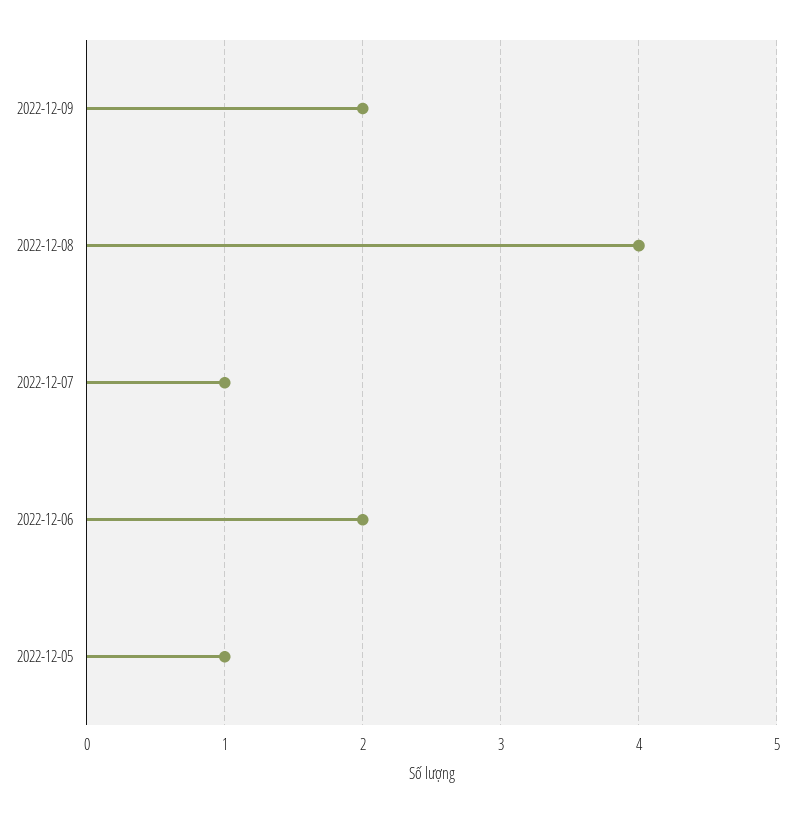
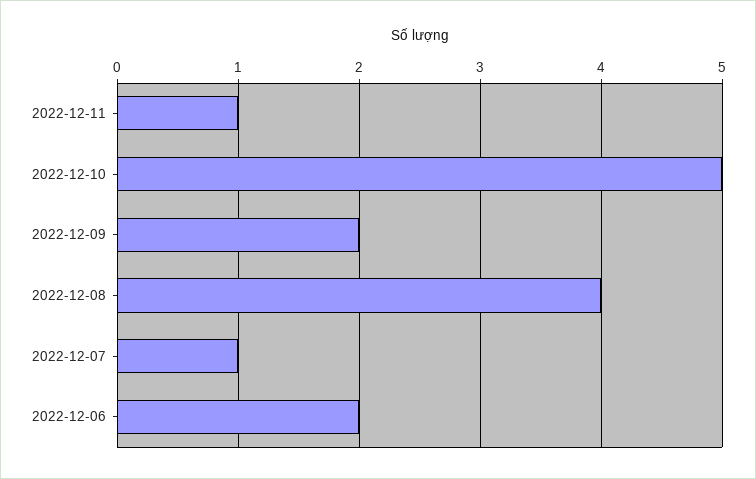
2022-12-05: 1 -> none
2022-12-11: none -> 1
2022-12-10: none -> 5

